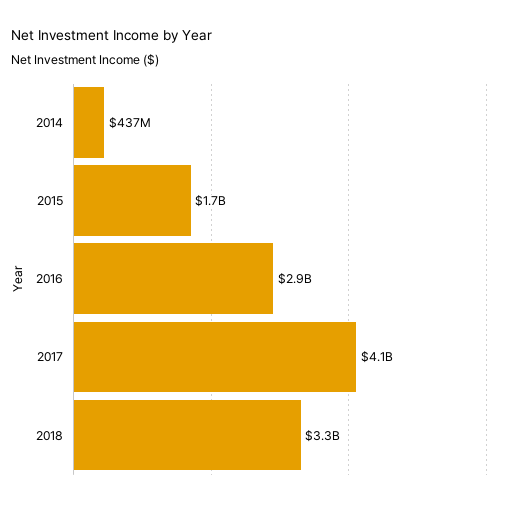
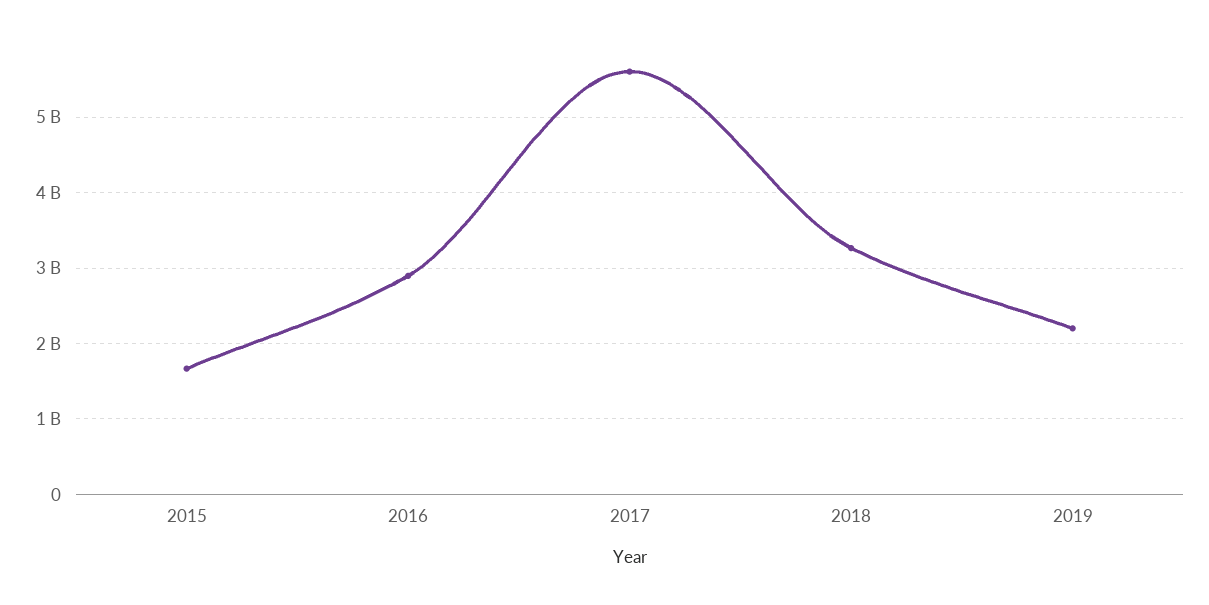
2014: 437000000 -> none
2017: 4100000000 -> 5600000000
2019: none -> 2200000000

